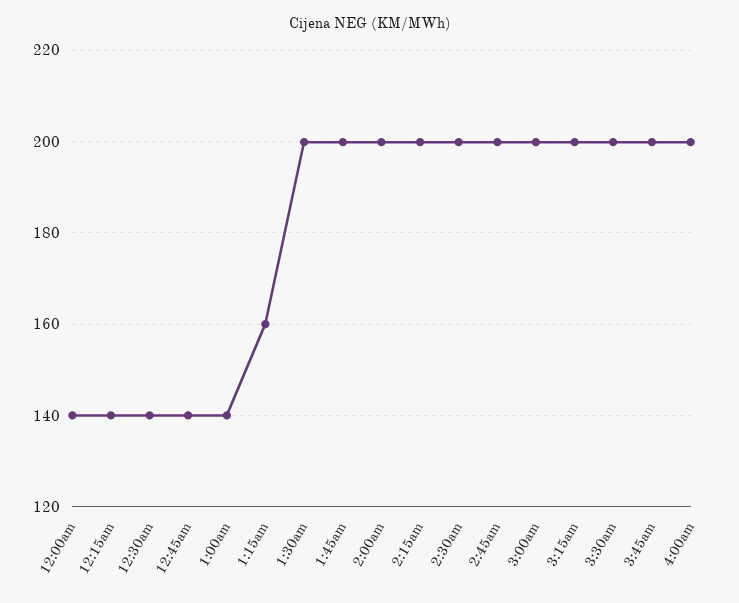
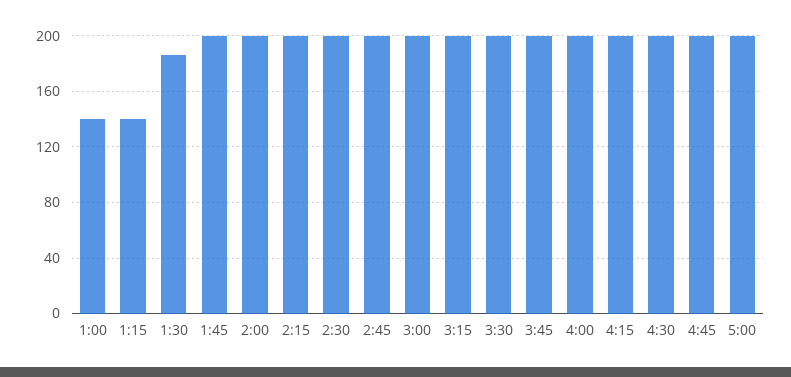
12:00am: 140 -> none
12:15am: 140 -> none
12:30am: 140 -> none
12:45am: 140 -> none
1:15am: 160 -> 140
1:30am: 200 -> 185
4:15: none -> 200
4:30: none -> 200
4:45: none -> 200
5:00: none -> 200

